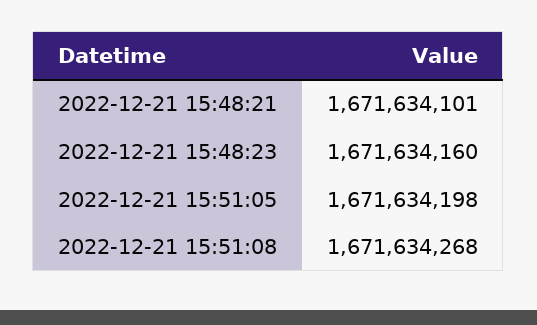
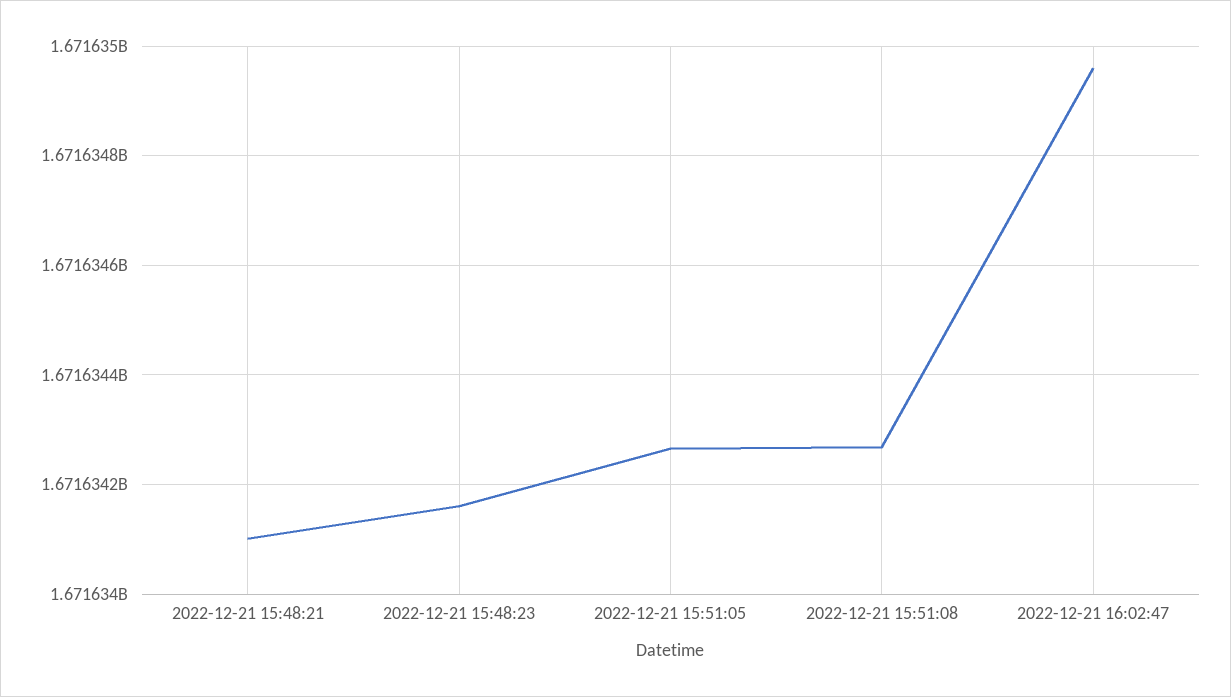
2022-12-21 15:51:05: 1671634198 -> 1671634260
2022-12-21 16:02:47: none -> 1671634960

